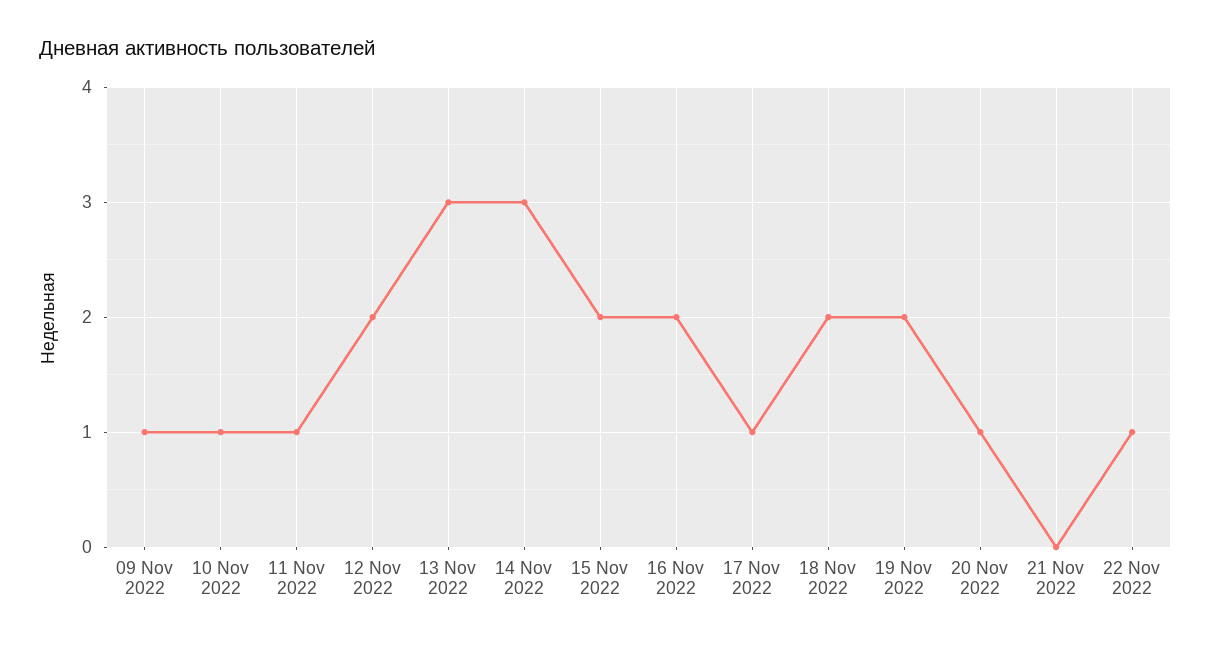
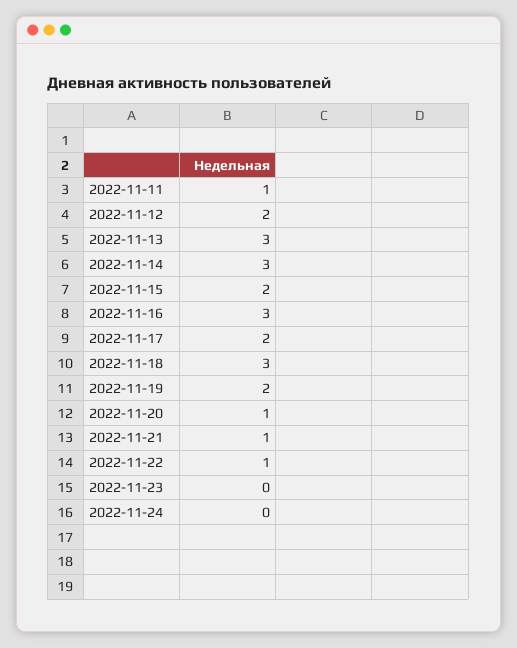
09 Nov 2022: 1 -> none
10 Nov 2022: 1 -> none
16 Nov 2022: 2 -> 3
17 Nov 2022: 1 -> 2
18 Nov 2022: 2 -> 3
21 Nov 2022: 0 -> 1
2022-11-23: none -> 0
2022-11-24: none -> 0

